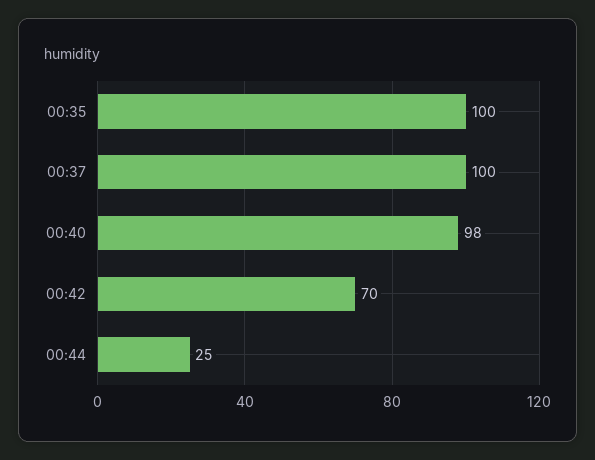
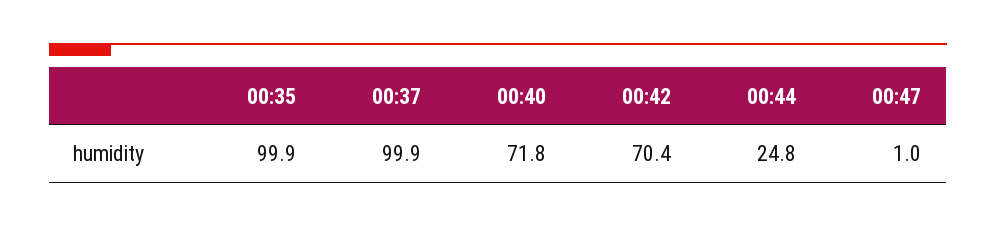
00:40: 98 -> 71.8
00:47: none -> 1

